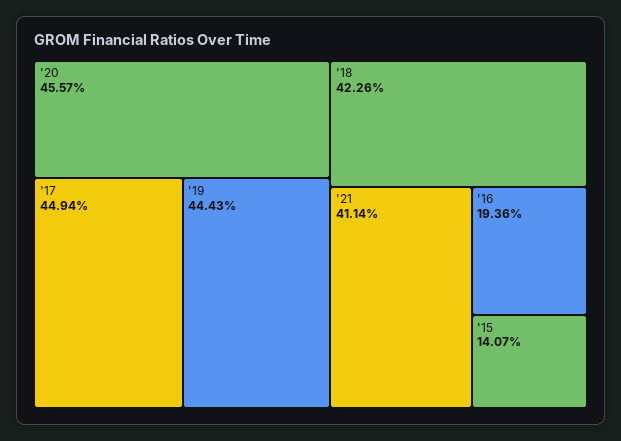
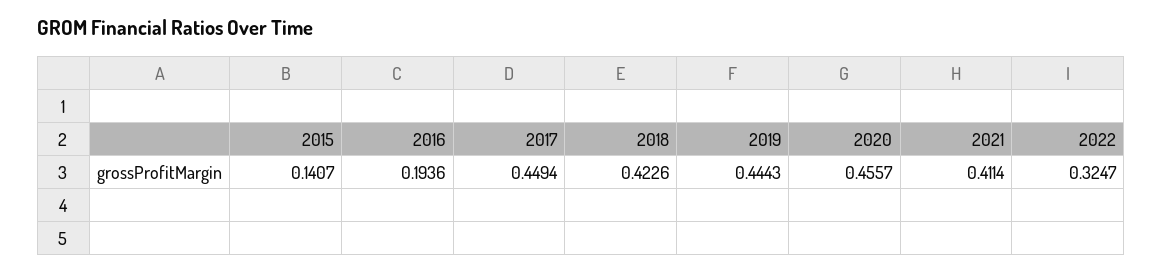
2022: none -> 0.3247

